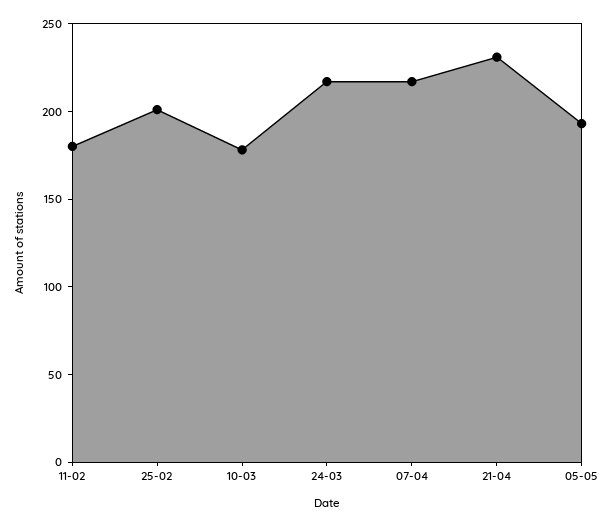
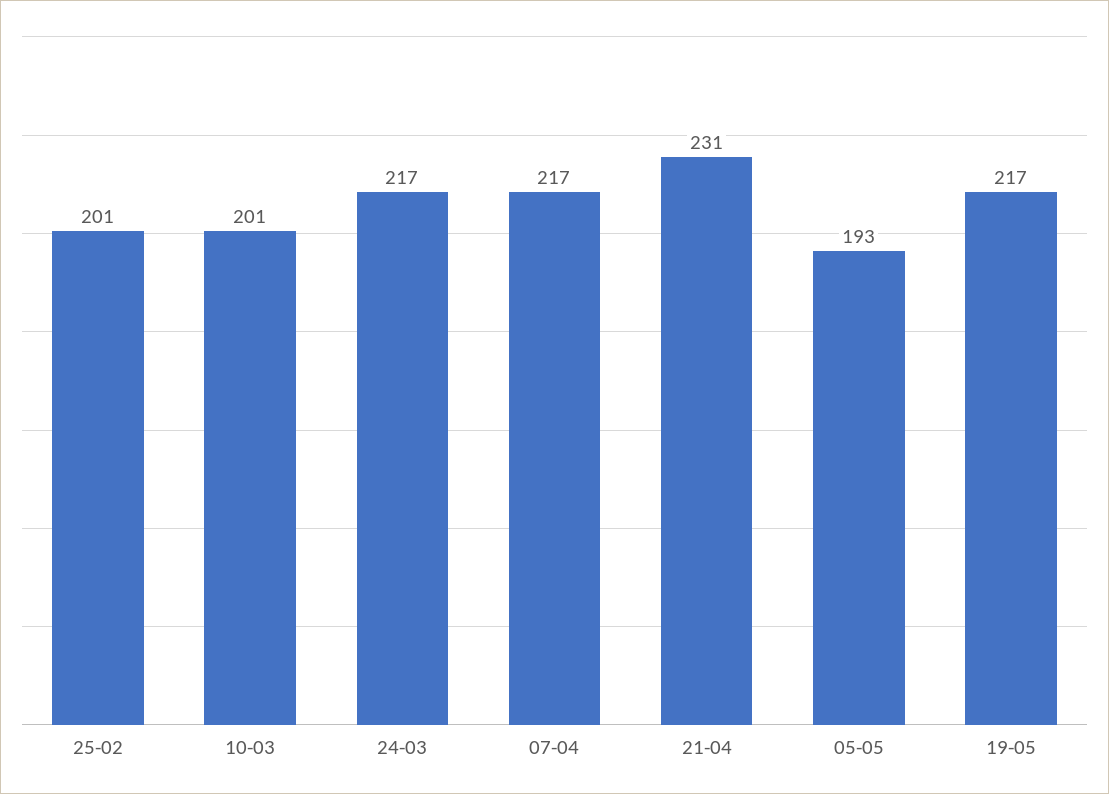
11-02: 180 -> none
10-03: 180 -> 201
19-05: none -> 217

